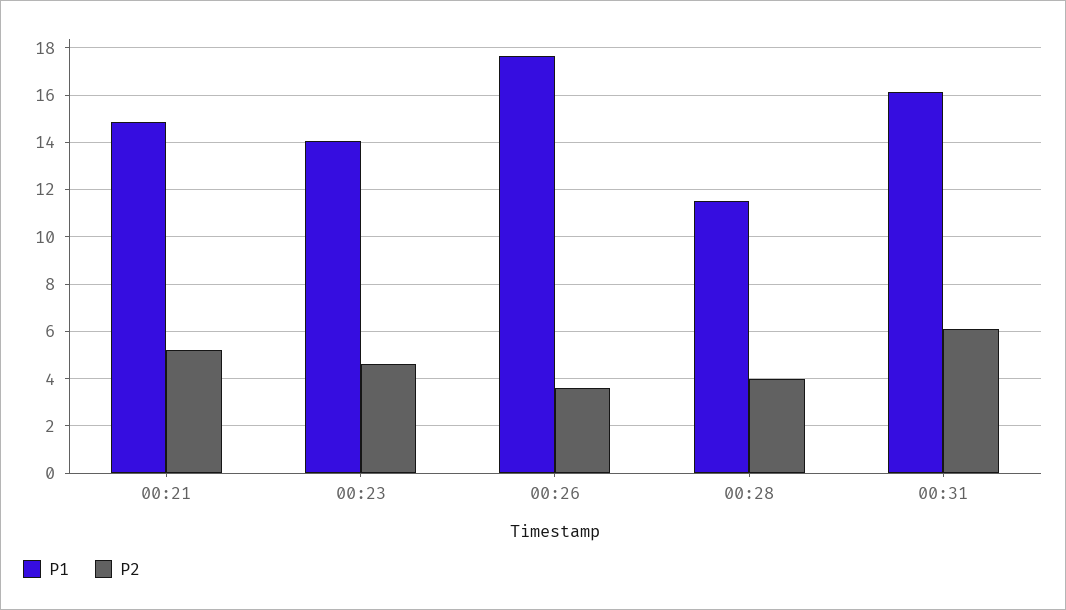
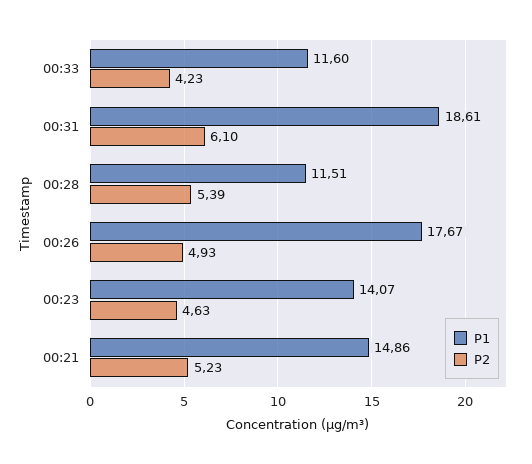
P2, 00:26: 3.5 -> 4.93
P2, 00:28: 4 -> 5.39
P1, 00:31: 16 -> 18.61
P1, 00:33: none -> 11.6
P2, 00:33: none -> 4.23

